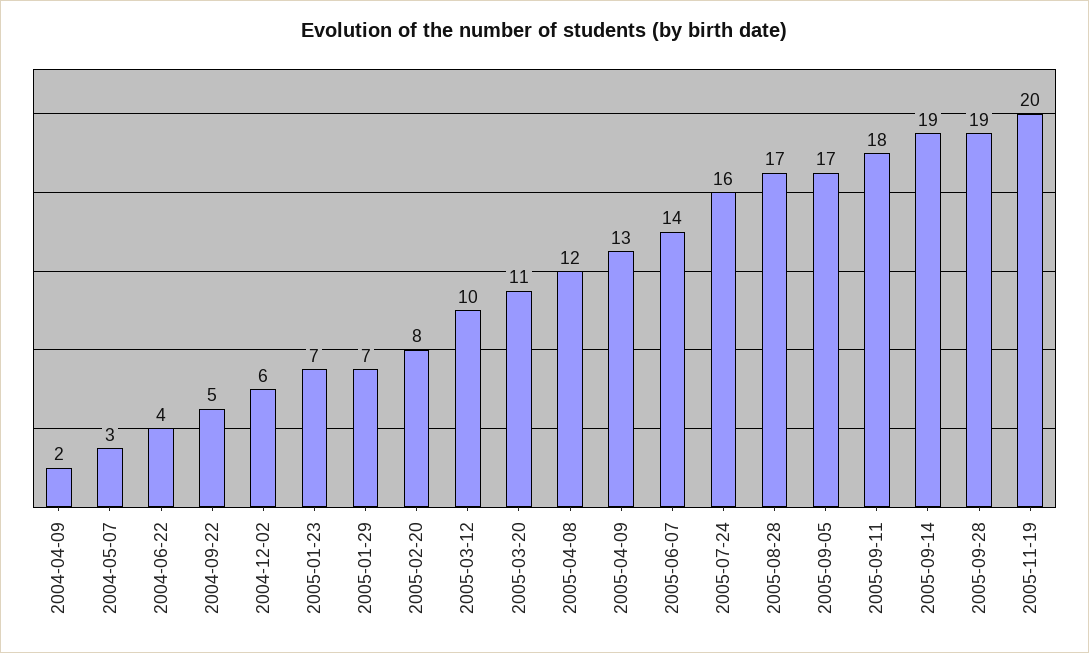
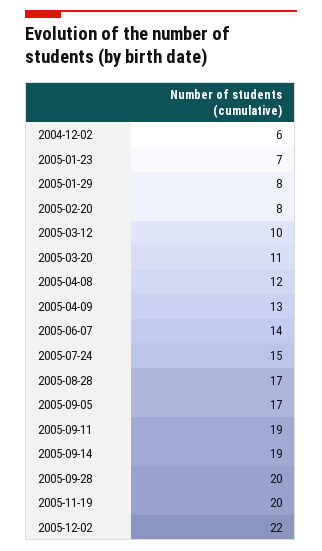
2004-04-09: 2 -> none
2004-05-07: 3 -> none
2004-06-22: 4 -> none
2004-09-22: 5 -> none
2005-01-29: 7 -> 8
2005-07-24: 16 -> 15
2005-09-11: 18 -> 19
2005-09-28: 19 -> 20
2005-12-02: none -> 22

